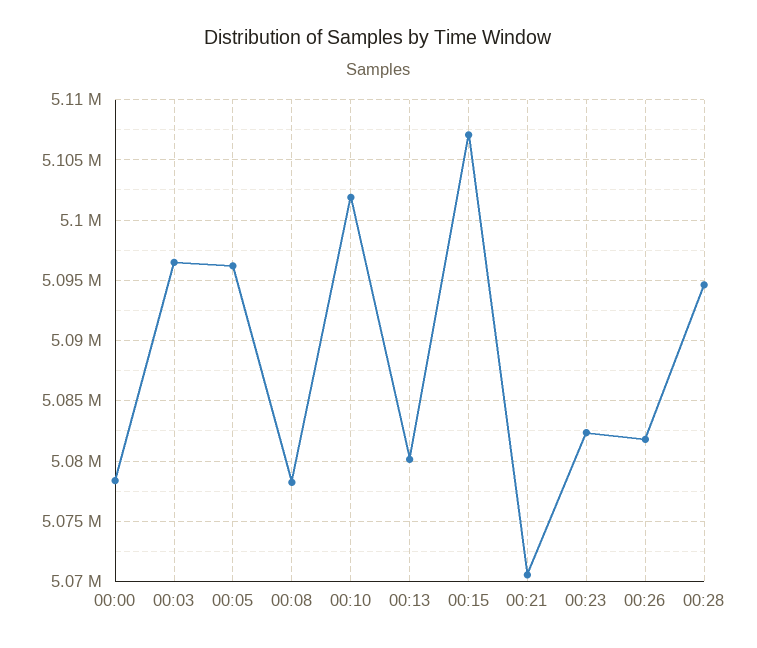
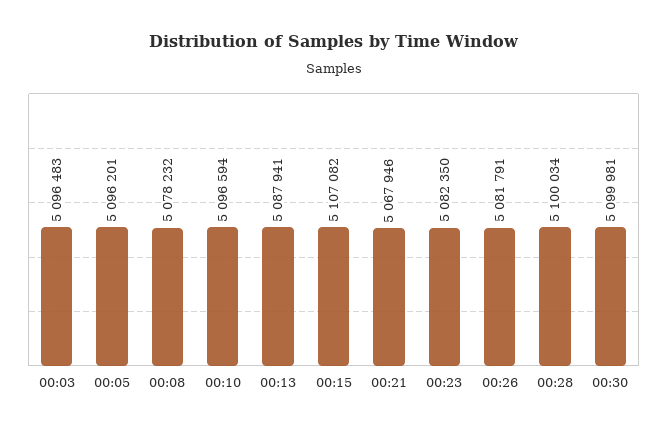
00:00: 5078500 -> none
00:10: 5102000 -> 5096594
00:13: 5080000 -> 5087941
00:21: 5070500 -> 5067946
00:28: 5094500 -> 5100034
00:30: none -> 5099981

